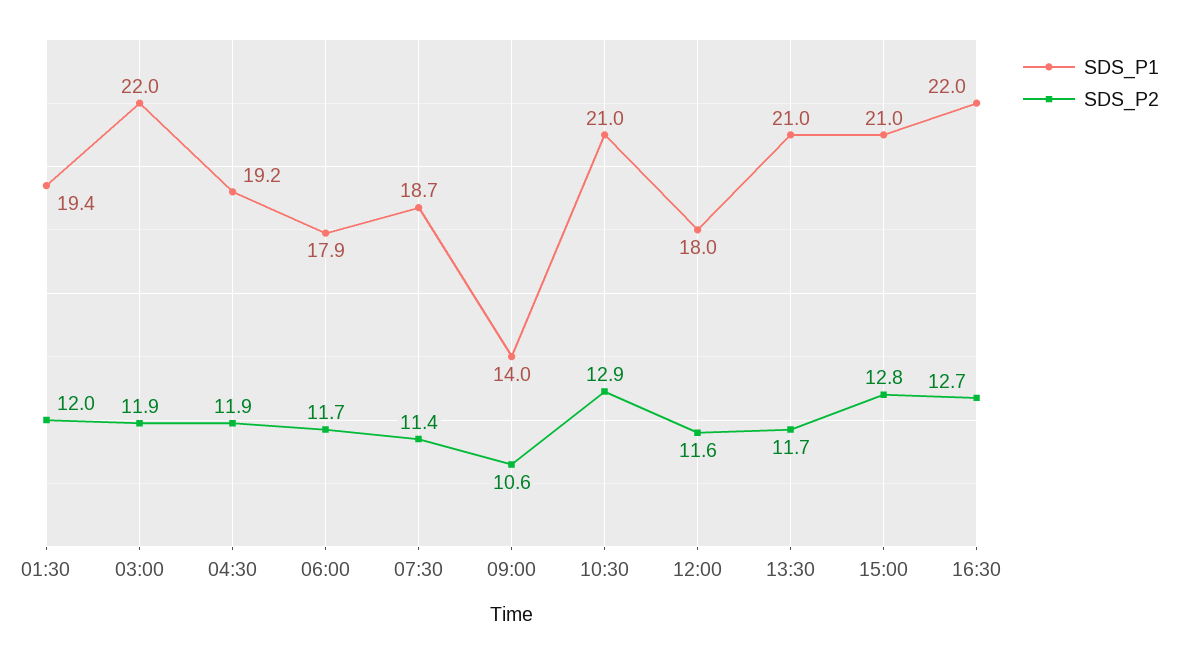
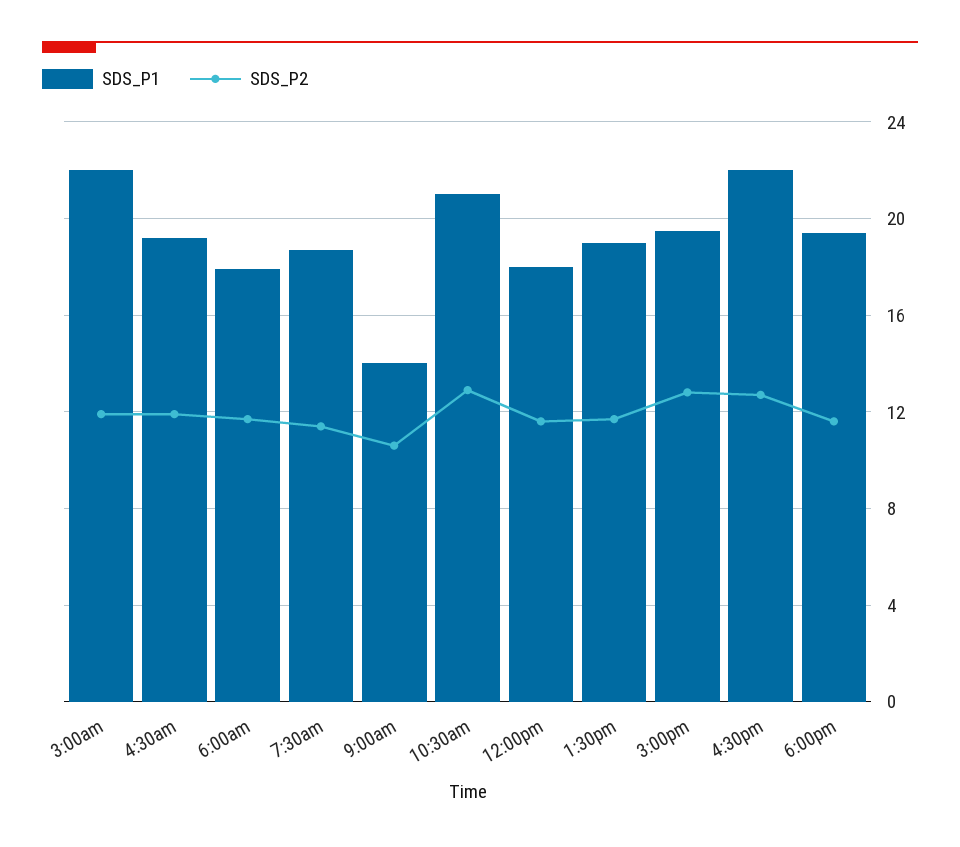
SDS_P1, 01:30: 19.4 -> none
SDS_P2, 01:30: 12 -> none
SDS_P1, 13:30: 21 -> 19
SDS_P1, 15:00: 21 -> 19.5
SDS_P1, 6:00pm: none -> 19.5
SDS_P2, 6:00pm: none -> 11.5

